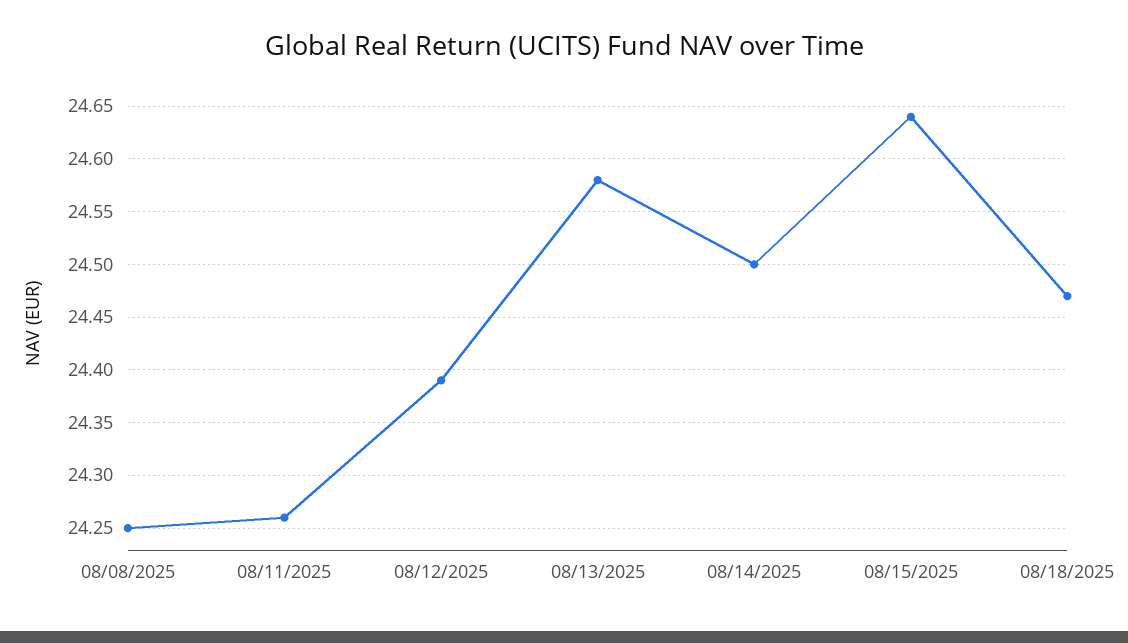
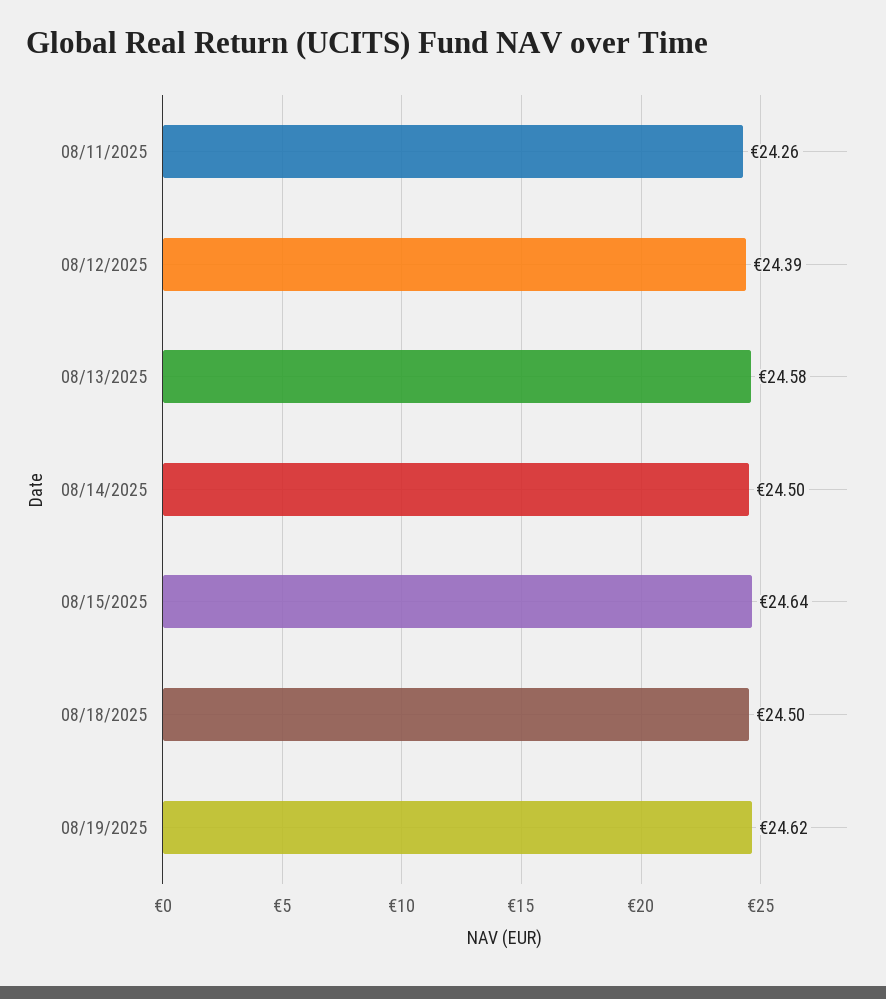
08/08/2025: 24.25 -> none
08/18/2025: 24.47 -> 24.5
08/19/2025: none -> 24.62

